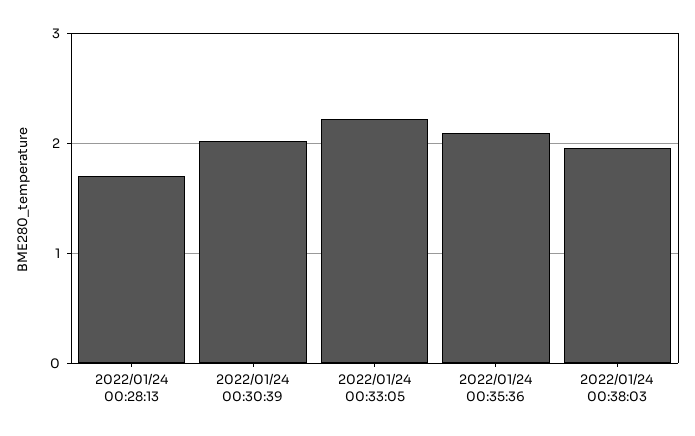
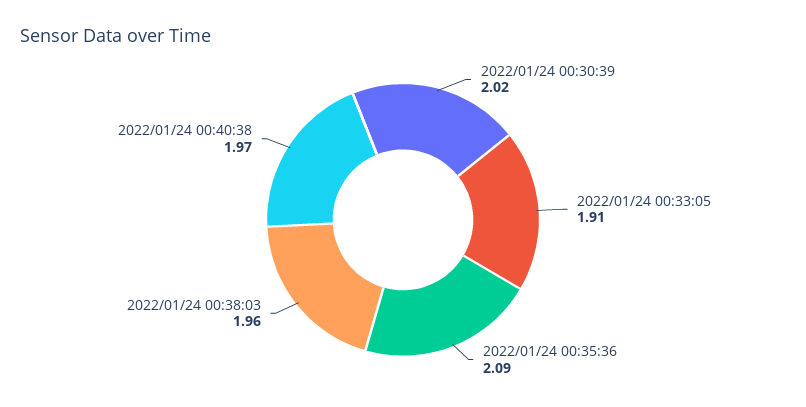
2022/01/24 00:28:13: 1.7 -> none
2022/01/24 00:33:05: 2.2 -> 1.91
2022/01/24 00:40:38: none -> 1.97

